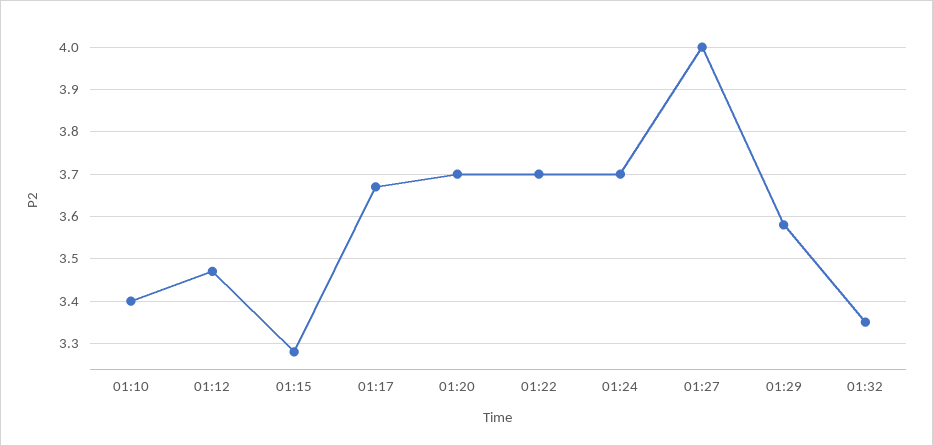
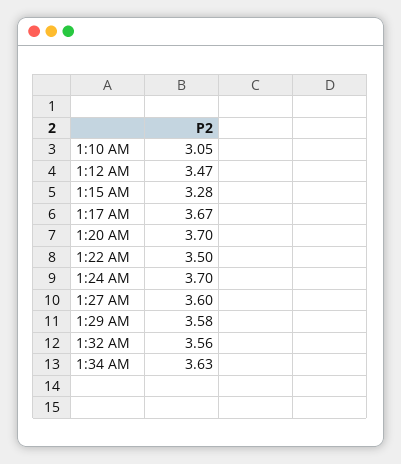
01:10: 3.4 -> 3.05
01:22: 3.7 -> 3.5
01:27: 4 -> 3.6
01:32: 3.35 -> 3.56
1:34 AM: none -> 3.63

